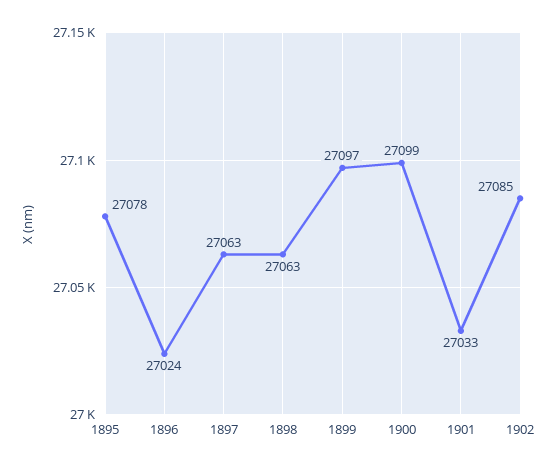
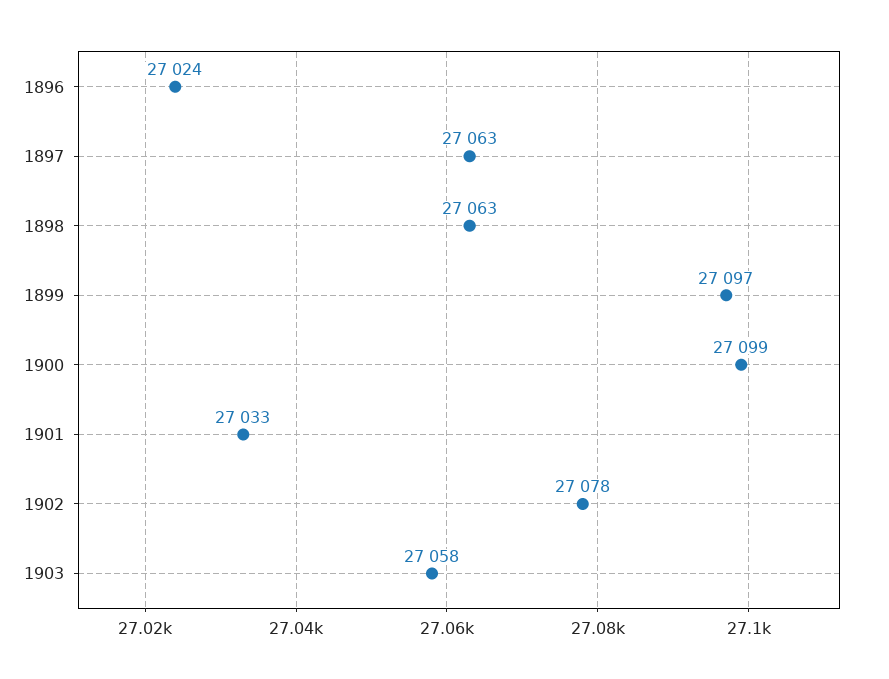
1895: 27078 -> none
1902: 27085 -> 27078
1903: none -> 27058

